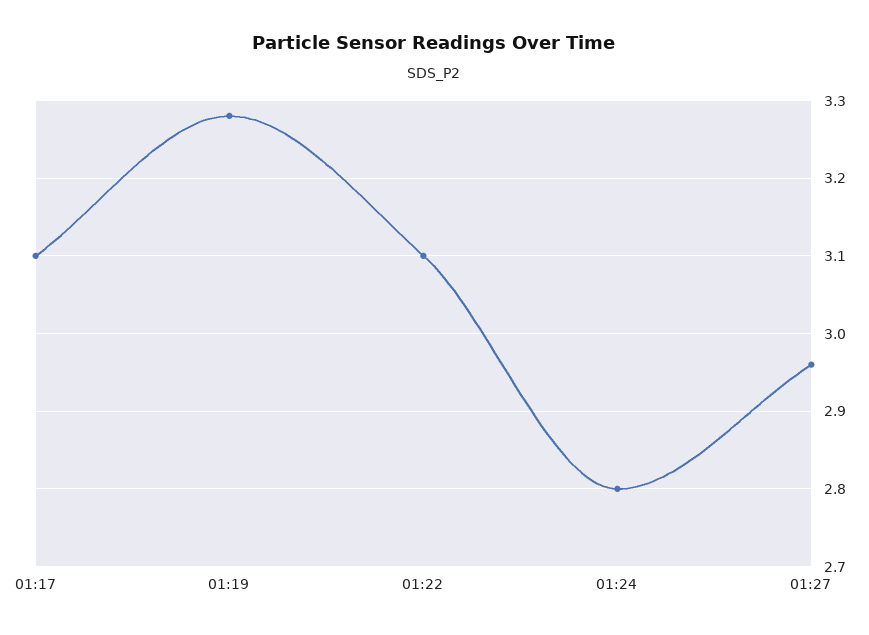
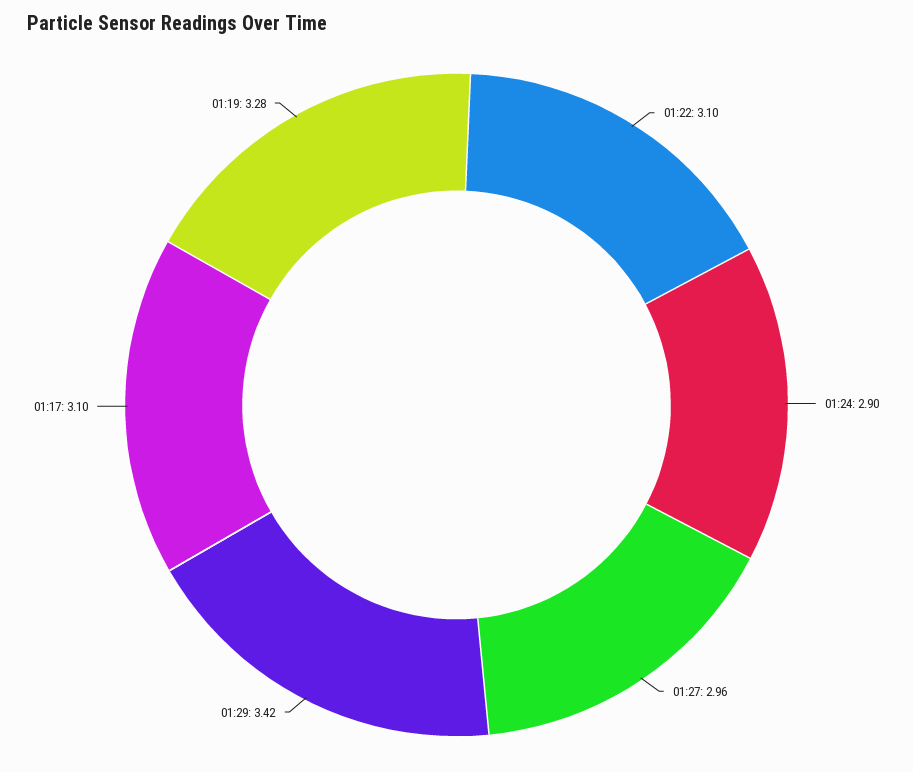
01:24: 2.8 -> 2.9
01:29: none -> 3.42

